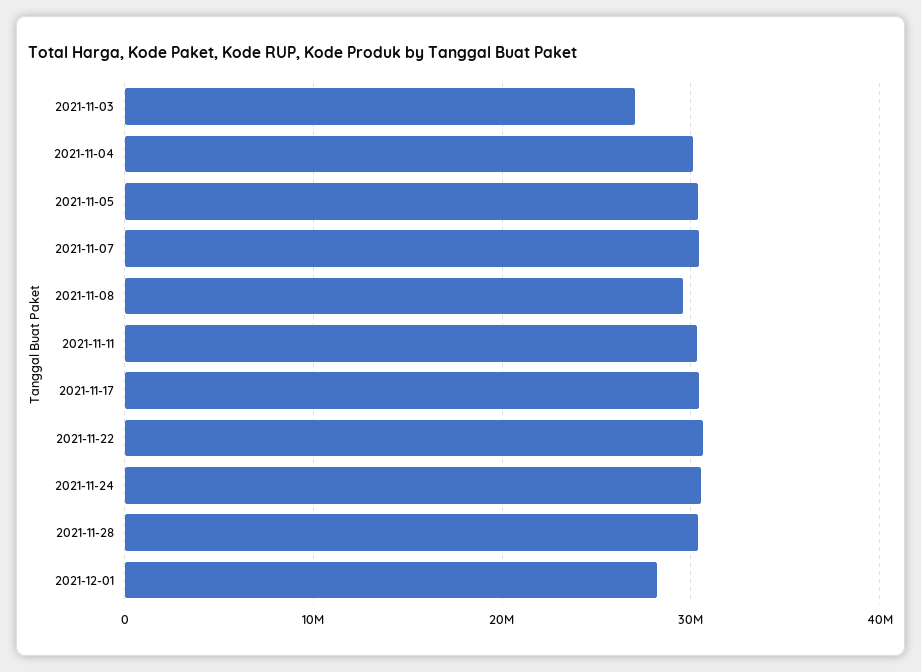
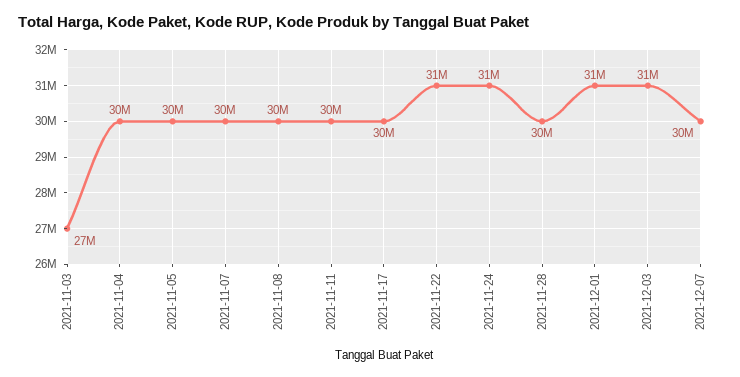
2021-12-01: 28000000 -> 31000000
2021-12-03: none -> 31000000
2021-12-07: none -> 30000000

